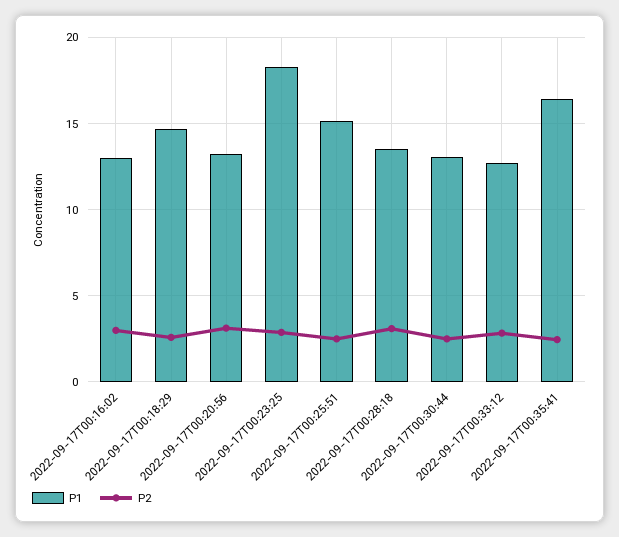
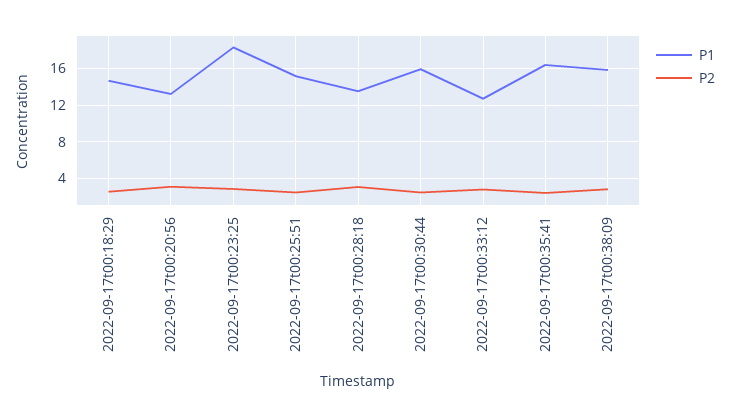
P1, 2022-09-17T00:16:02: 13 -> none
P2, 2022-09-17T00:16:02: 3 -> none
P1, 2022-09-17T00:30:44: 13 -> 16
P1, 2022-09-17t00:38:09: none -> 16
P2, 2022-09-17t00:38:09: none -> 3

